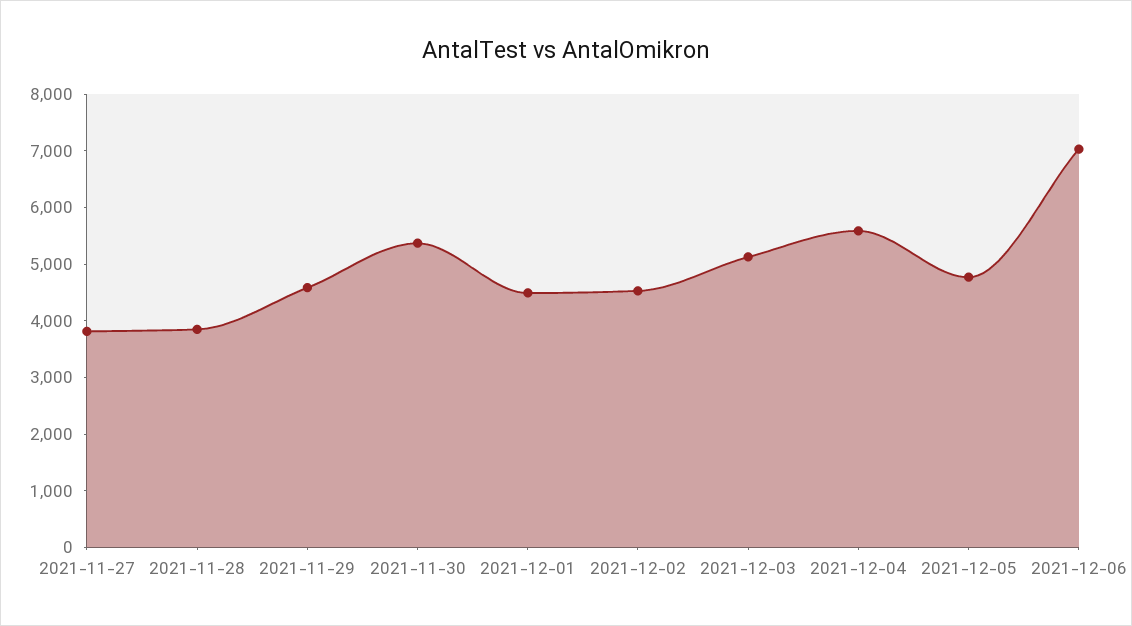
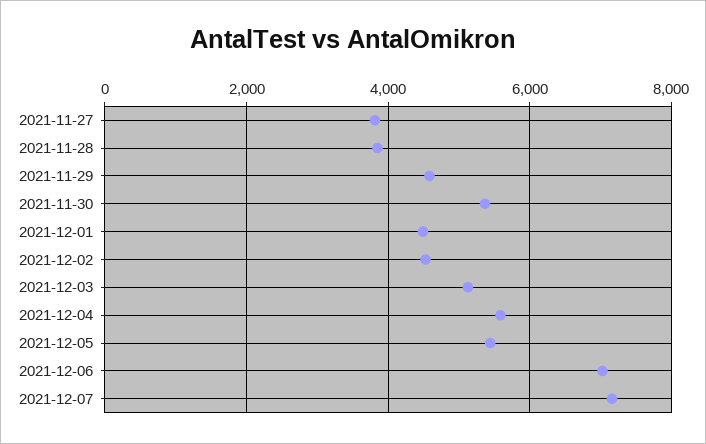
2021-12-05: 4800 -> 5400
2021-12-07: none -> 7200

